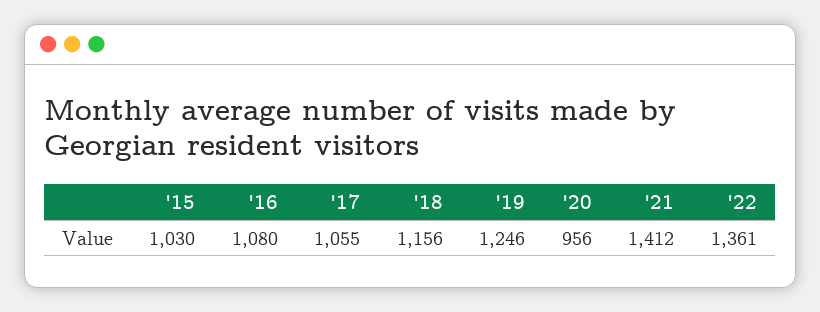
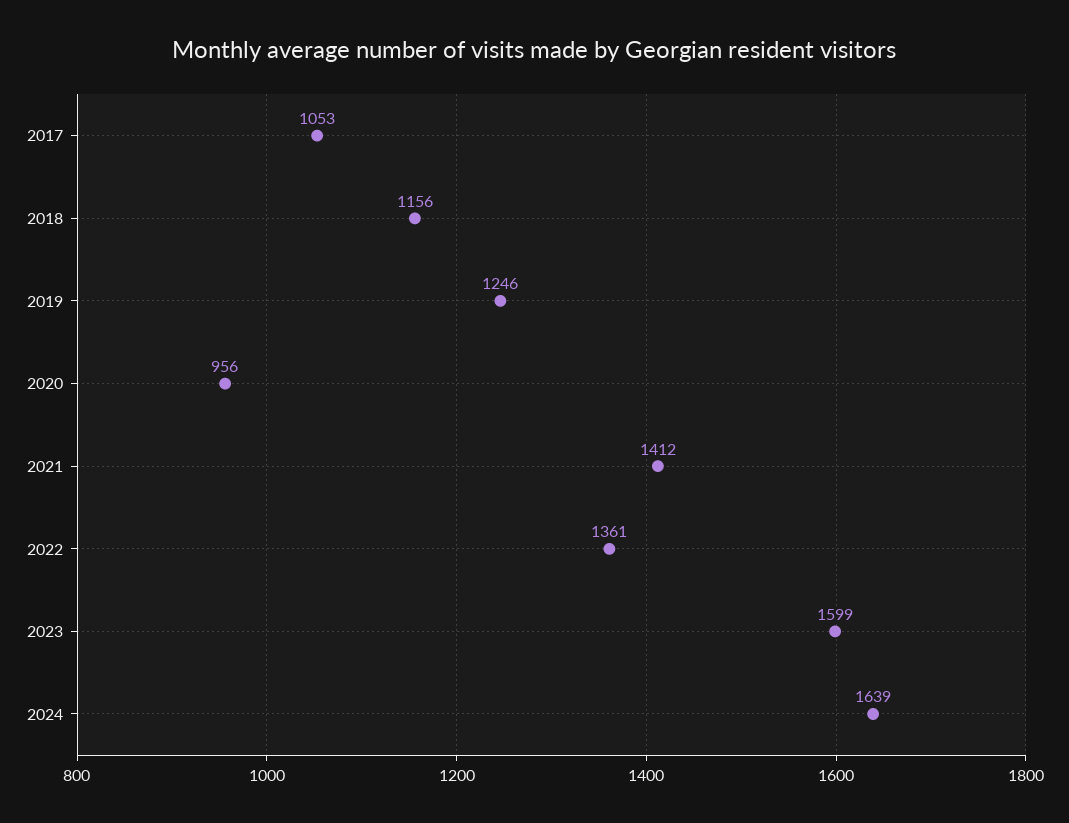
'15: 1030 -> none
'16: 1080 -> none
'17: 1055 -> 1053
2023: none -> 1599
2024: none -> 1639

